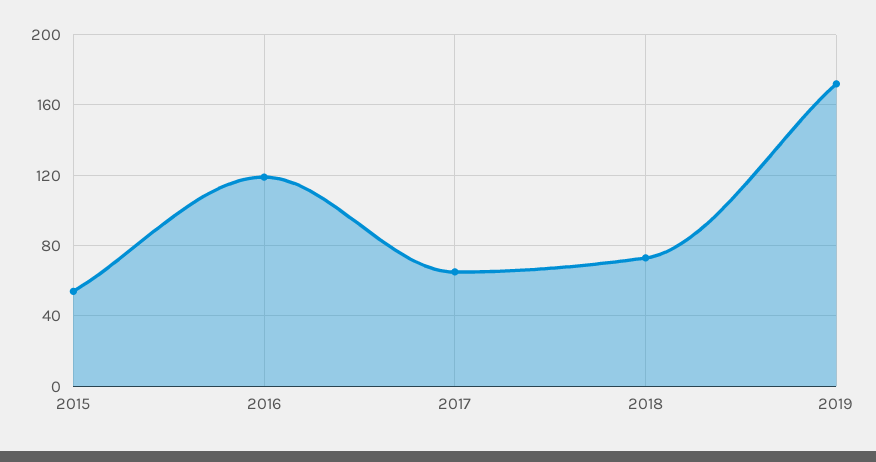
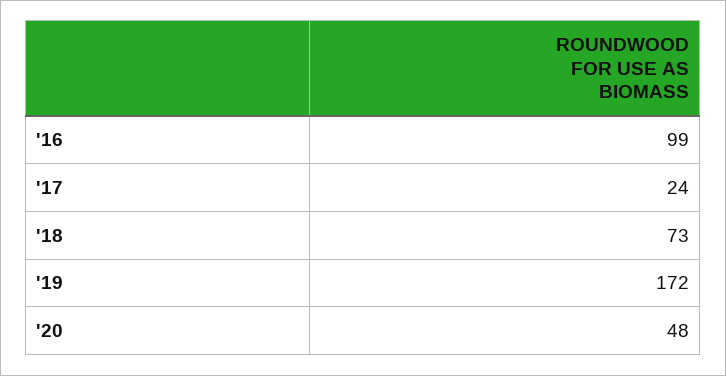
2015: 55 -> none
2016: 120 -> 99
2017: 65 -> 24
'20: none -> 48

